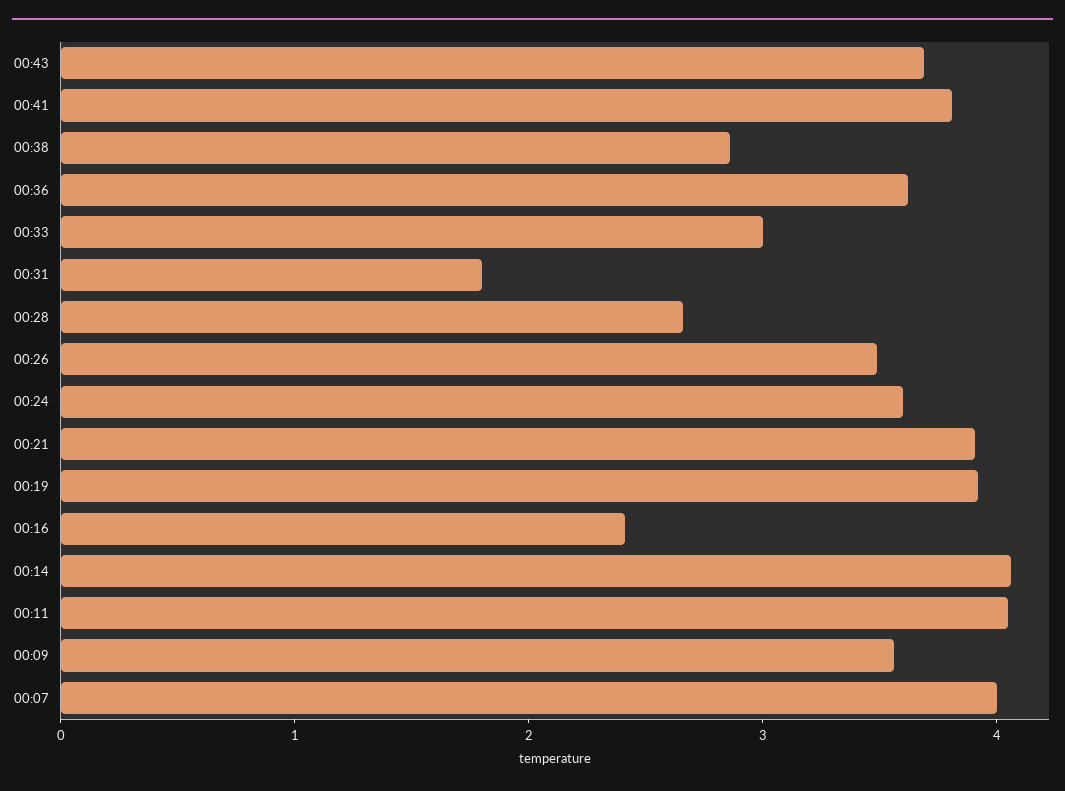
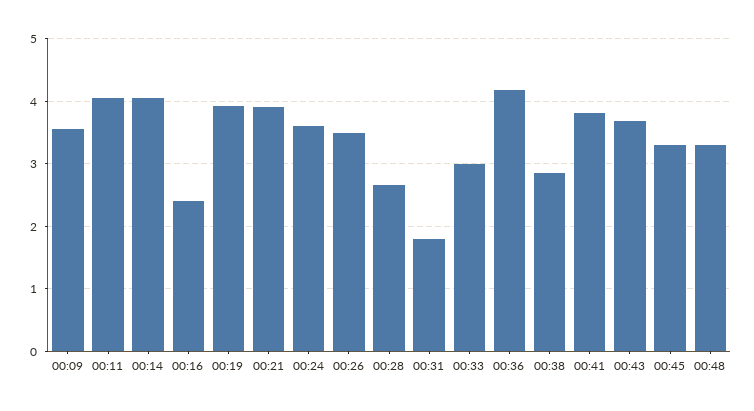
00:36: 3.6 -> 4.2
00:07: 4 -> none
00:45: none -> 3.3
00:48: none -> 3.3

